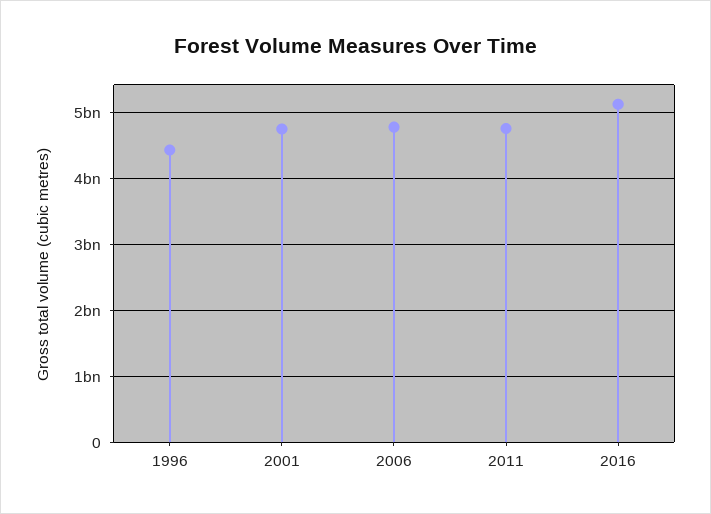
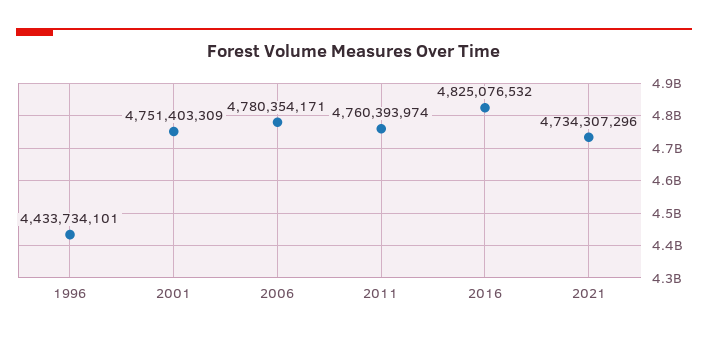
2016: 5100000000 -> 4825076532
2021: none -> 4734307296

